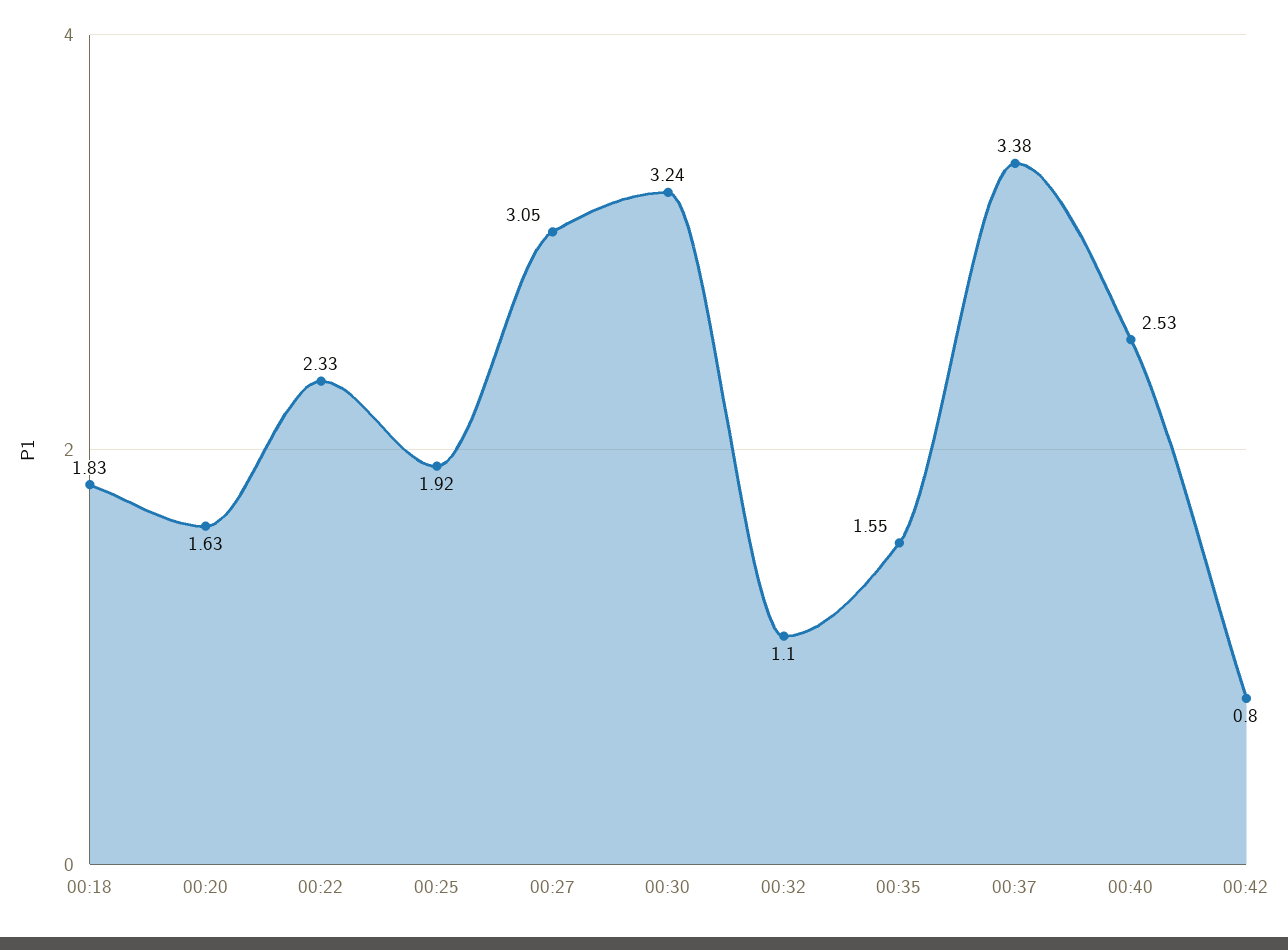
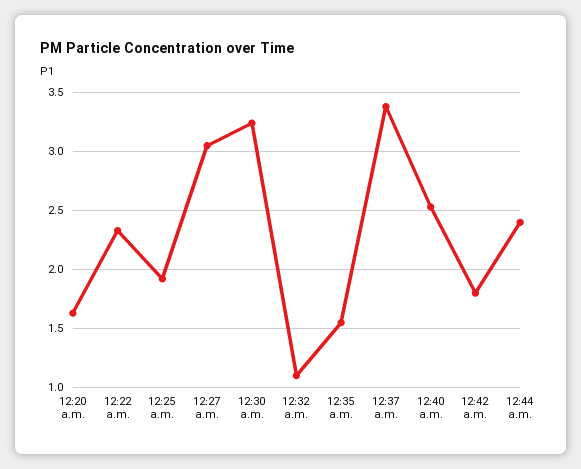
00:18: 1.83 -> none
00:42: 0.8 -> 1.8
12:44 a.m.: none -> 2.4

